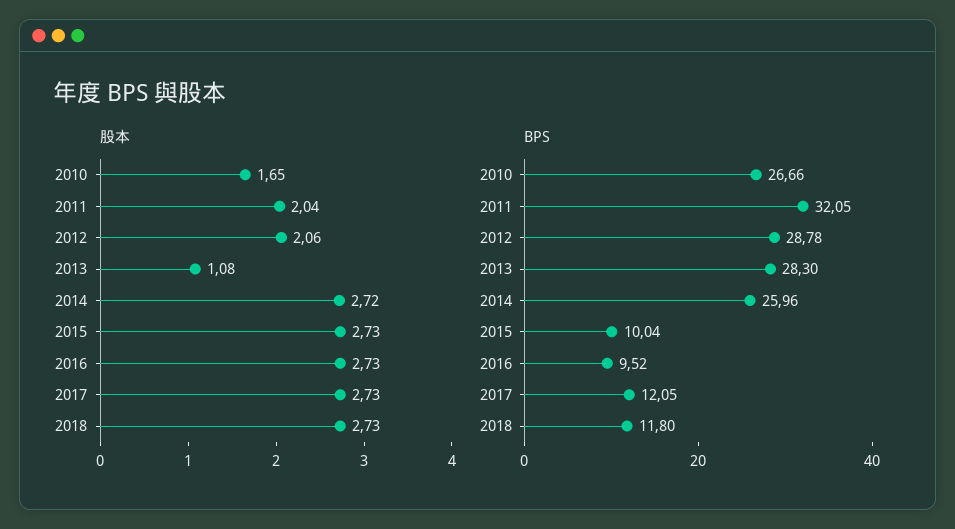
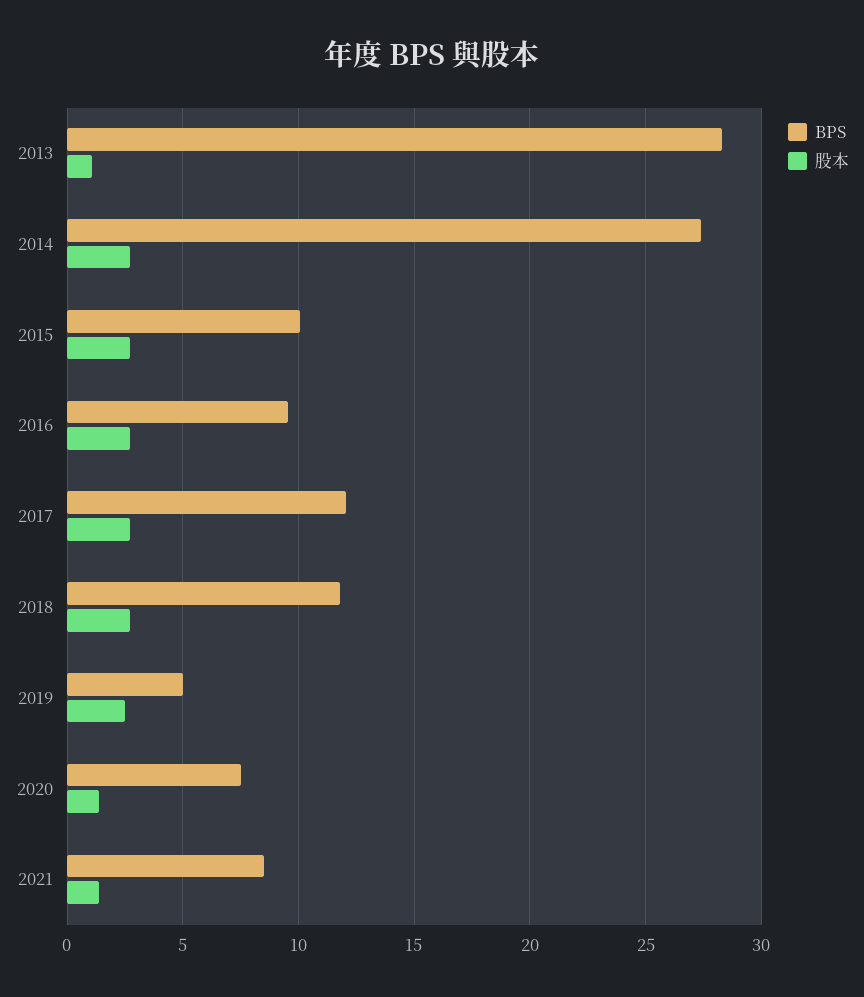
股本, 2010: 1.65 -> none
股本, 2011: 2.04 -> none
股本, 2012: 2.06 -> none
BPS, 2010: 26.66 -> none
BPS, 2011: 32.05 -> none
BPS, 2012: 28.78 -> none
BPS, 2014: 25.96 -> 27.5
BPS, 2019: none -> 5
股本, 2019: none -> 2.5
BPS, 2020: none -> 7.5
股本, 2020: none -> 1.5
BPS, 2021: none -> 8.5
股本, 2021: none -> 1.5

